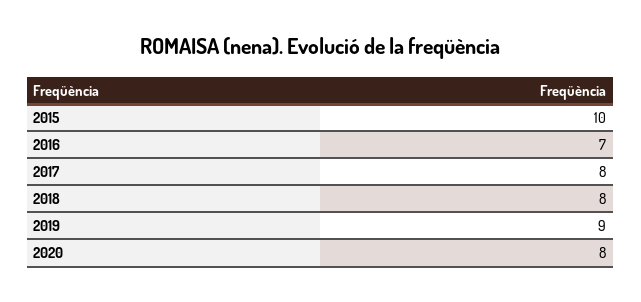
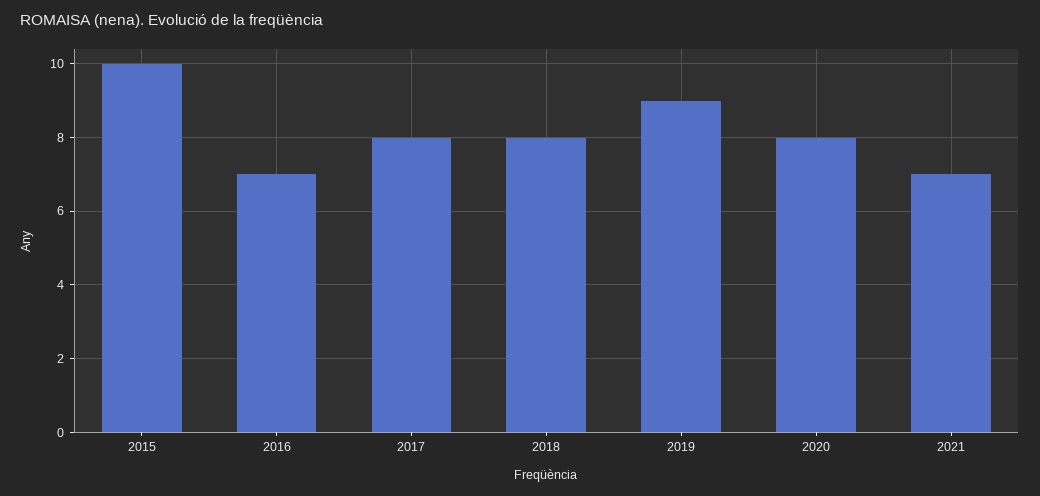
2021: none -> 7

